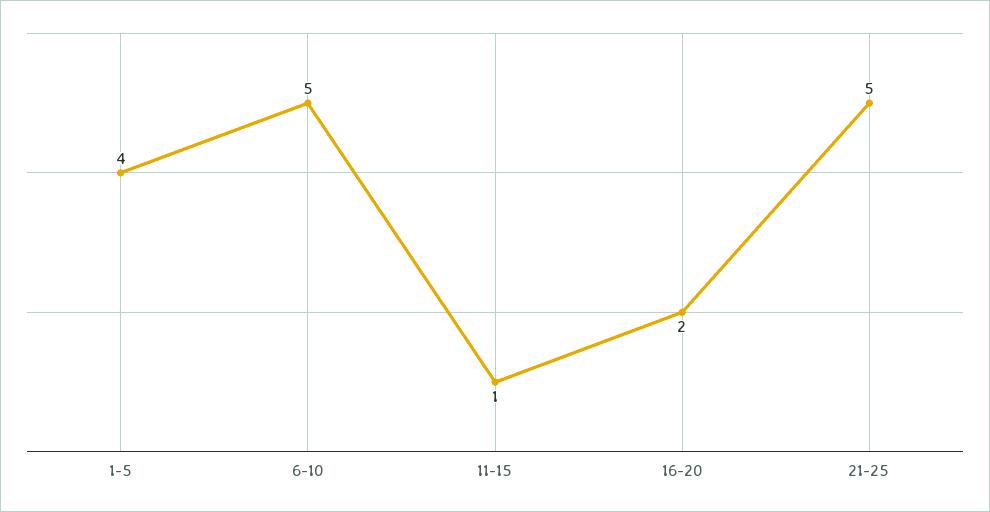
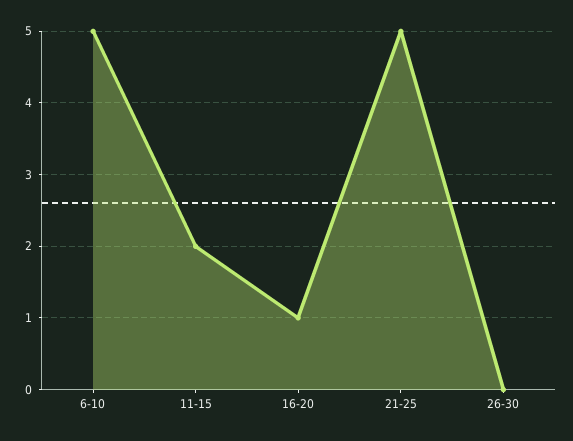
1-5: 4 -> none
11-15: 1 -> 2
16-20: 2 -> 1
26-30: none -> 0

